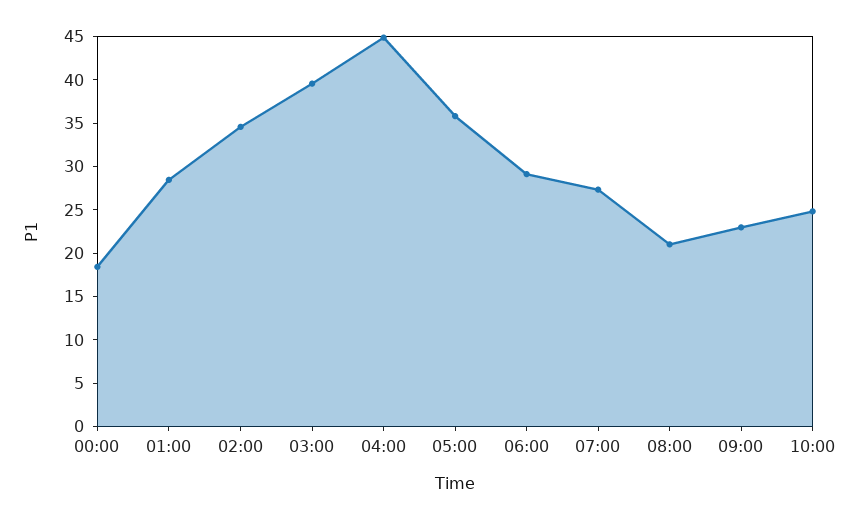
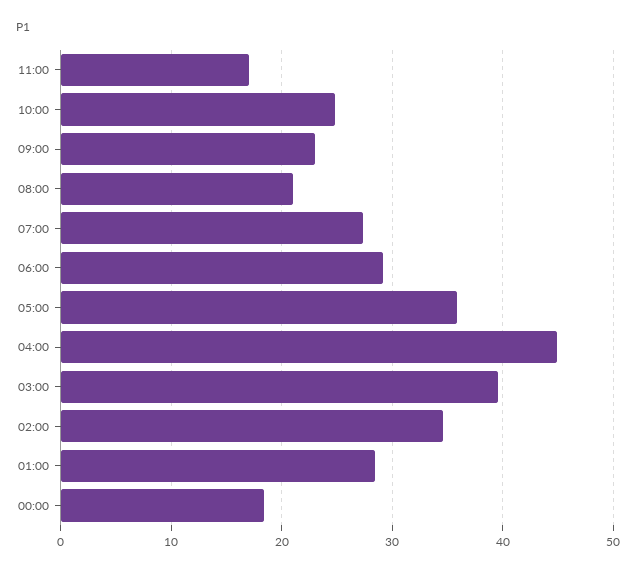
11:00: none -> 17

